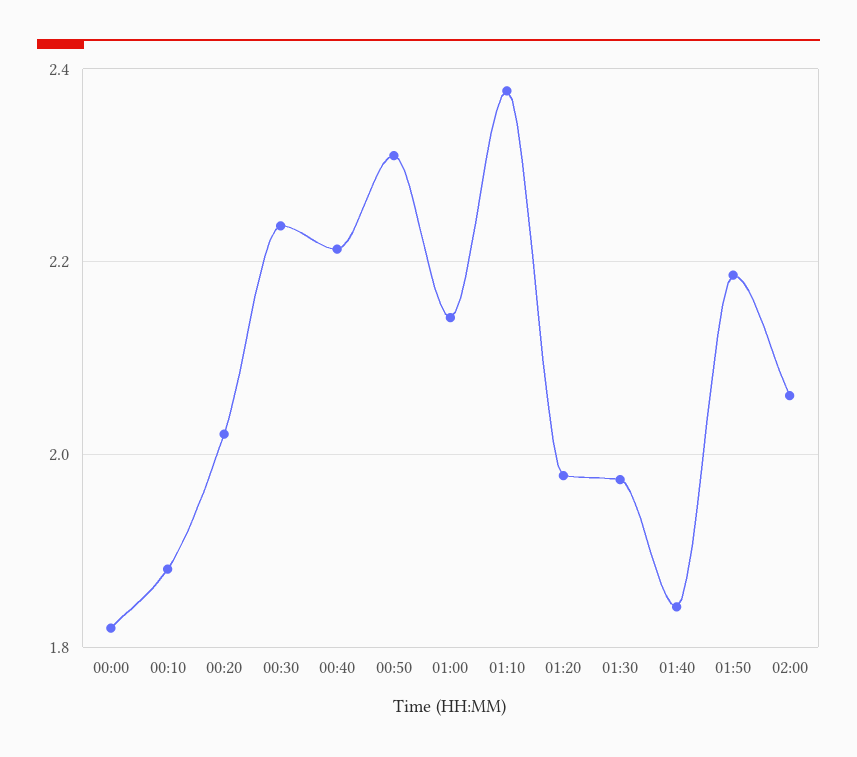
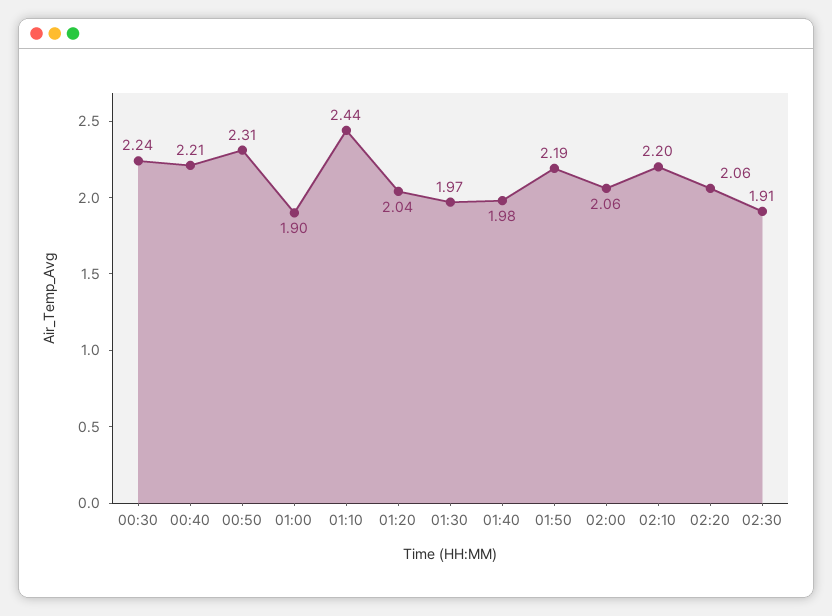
00:00: 1.82 -> none
00:10: 1.88 -> none
00:20: 2.02 -> none
01:00: 2.14 -> 1.9
01:10: 2.38 -> 2.44
01:20: 1.98 -> 2.04
01:40: 1.84 -> 1.98
02:10: none -> 2.2
02:20: none -> 2.06
02:30: none -> 1.91

